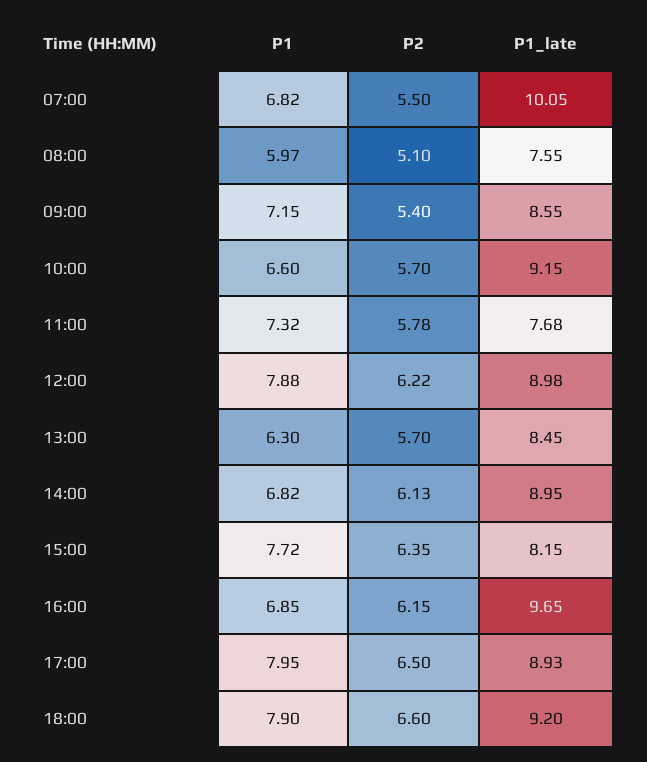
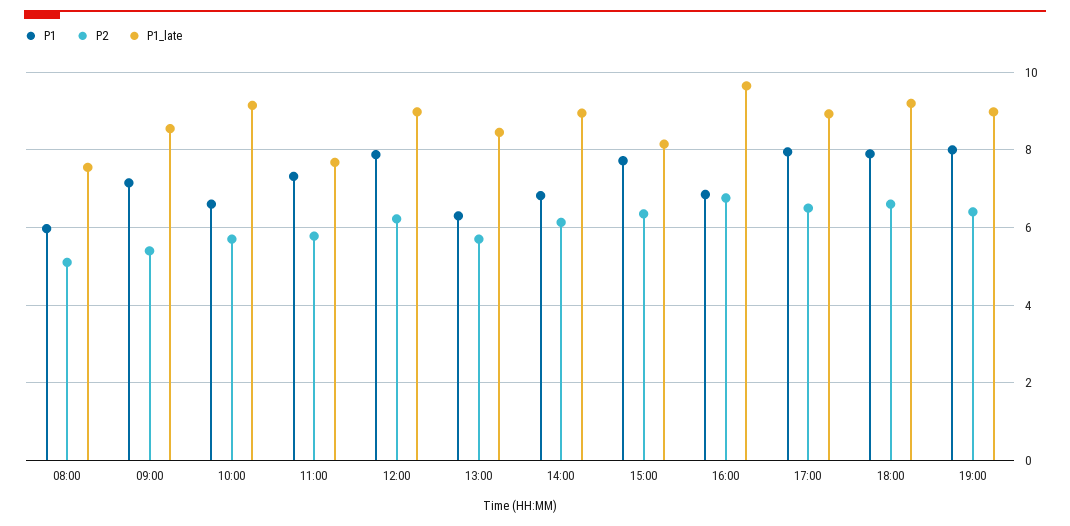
P1, 07:00: 6.82 -> none
P2, 07:00: 5.5 -> none
P1_late, 07:00: 10.05 -> none
P2, 16:00: 6.15 -> 6.8
P1, 19:00: none -> 8
P2, 19:00: none -> 6.4
P1_late, 19:00: none -> 9

